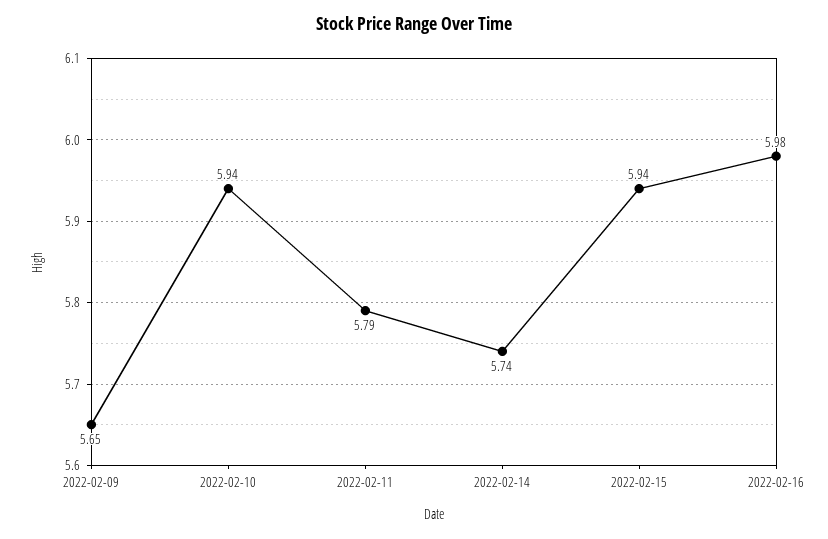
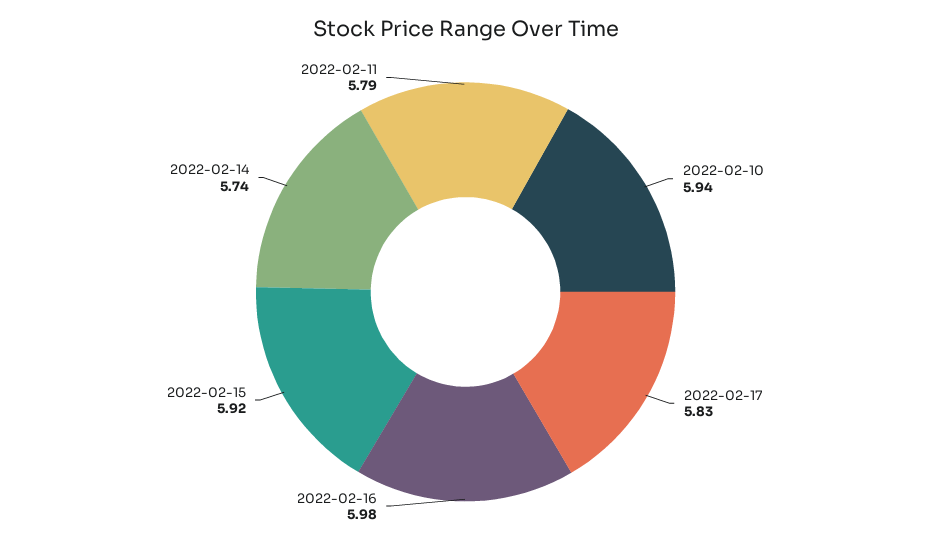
2022-02-09: 5.65 -> none
2022-02-15: 5.94 -> 5.92
2022-02-17: none -> 5.83

